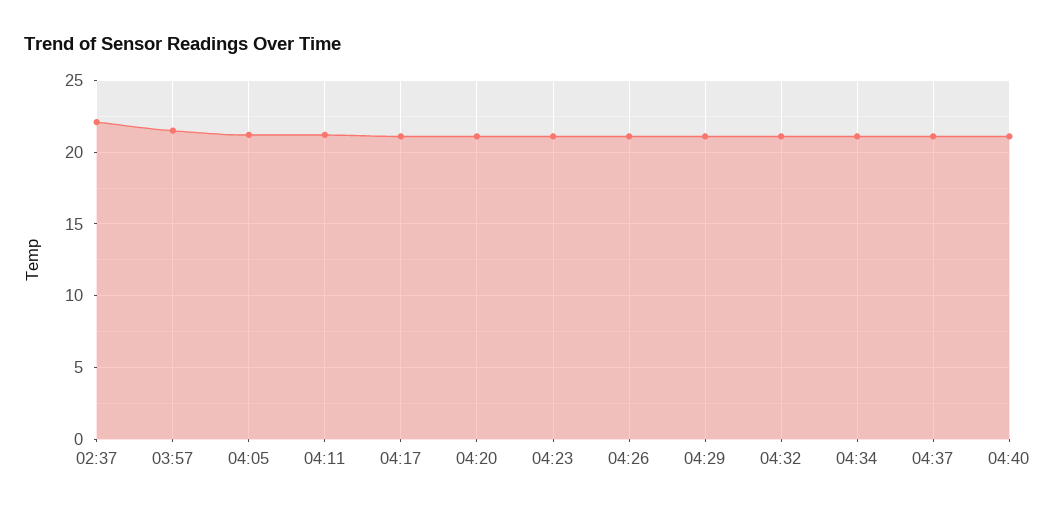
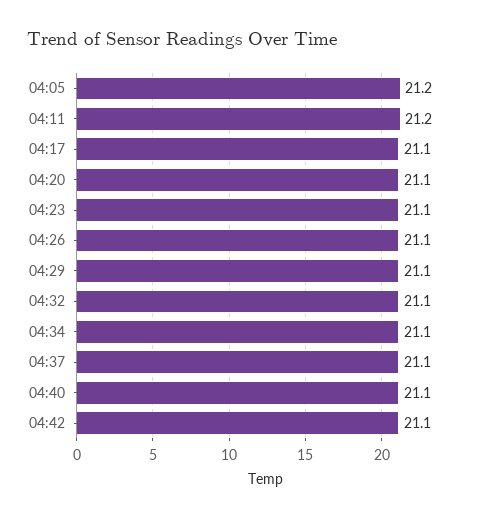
02:37: 22 -> none
03:57: 21.5 -> none
04:42: none -> 21.1

